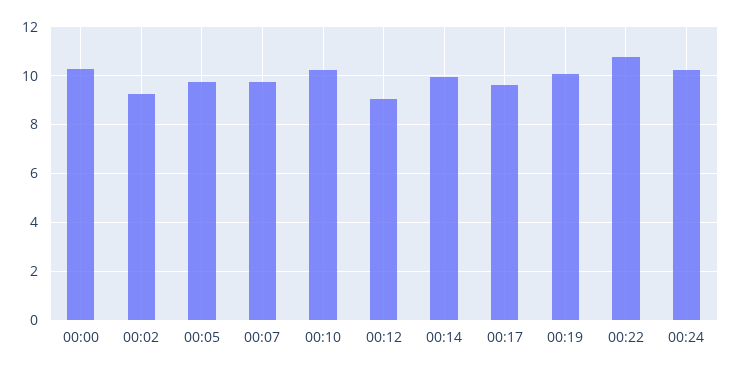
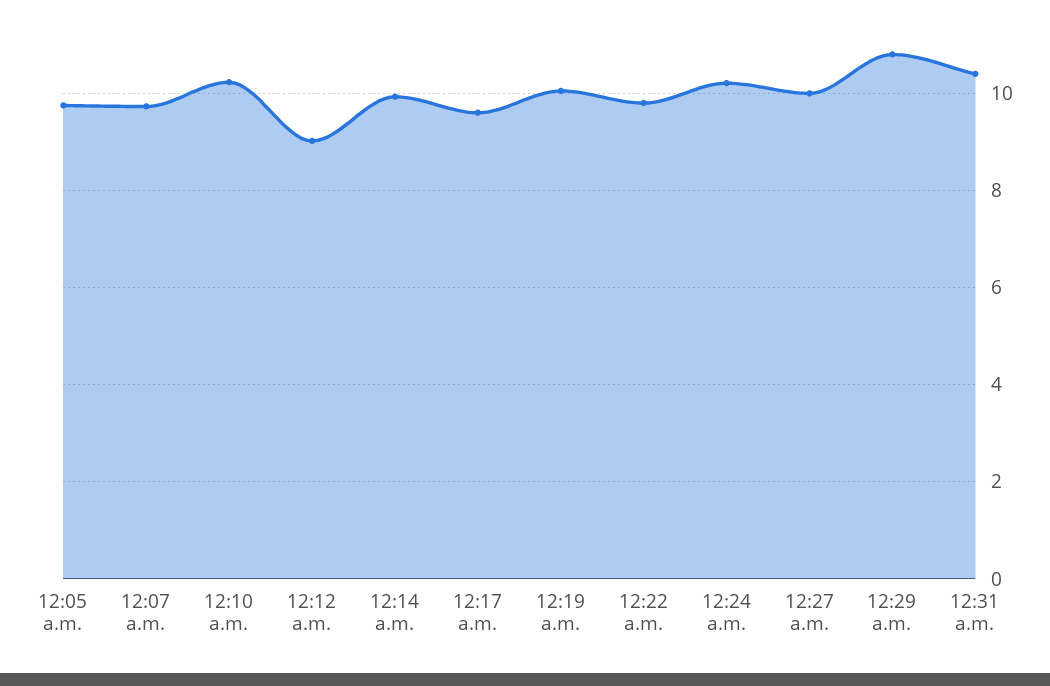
00:00: 10.25 -> none
00:02: 9.25 -> none
00:22: 10.75 -> 9.8
12:27 a.m.: none -> 10
12:29 a.m.: none -> 10.8
12:31 a.m.: none -> 10.4

